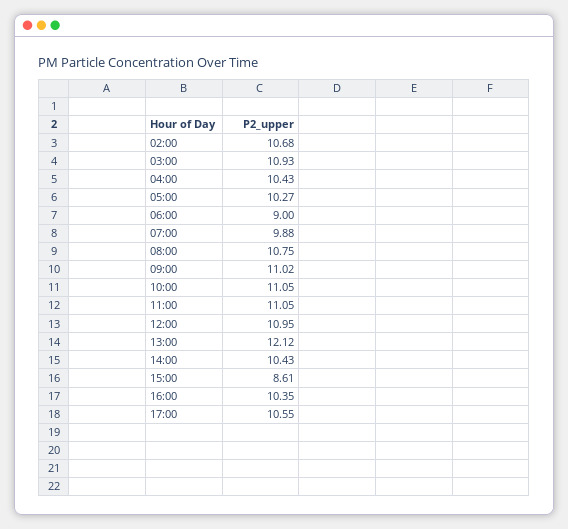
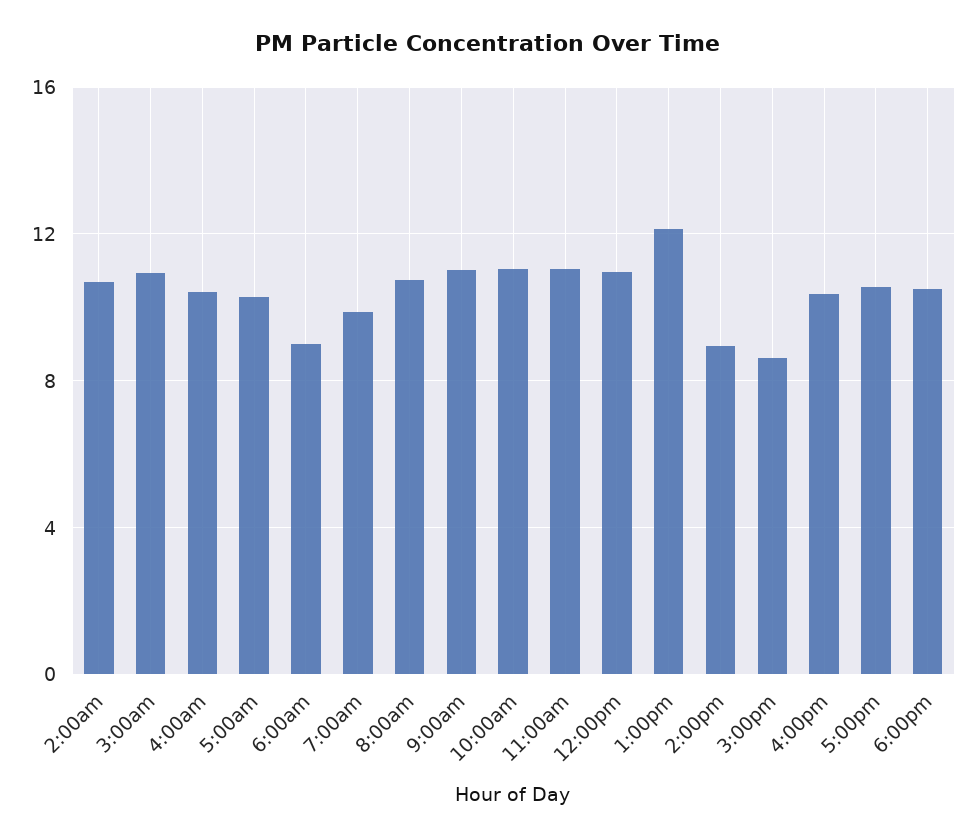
14:00: 10.43 -> 9
6:00pm: none -> 10.5

